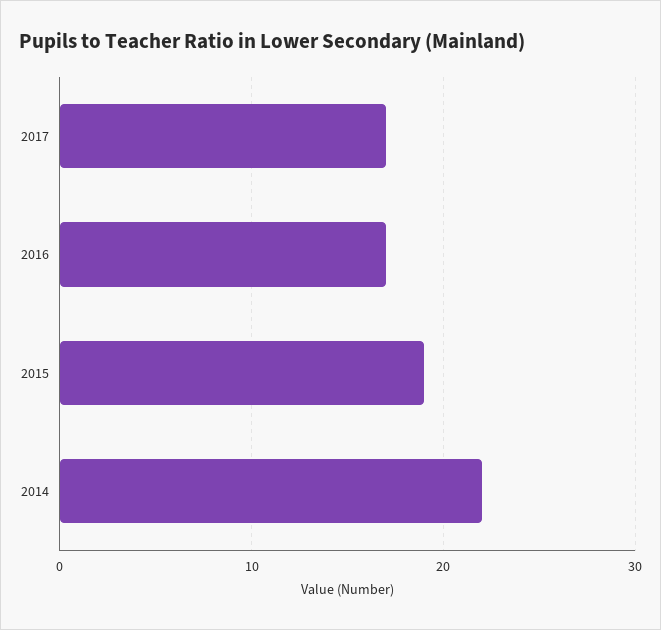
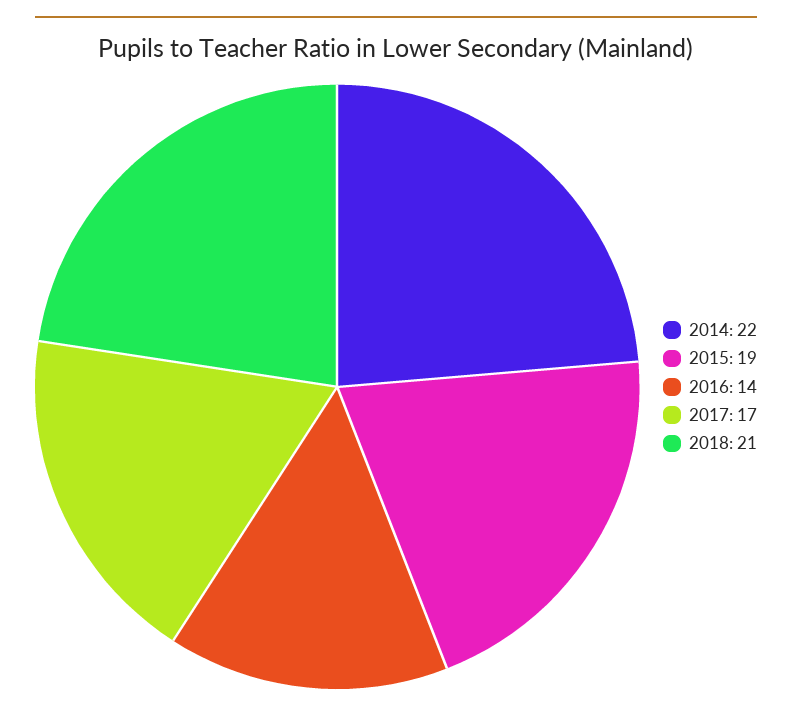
2016: 17 -> 14
2018: none -> 21

